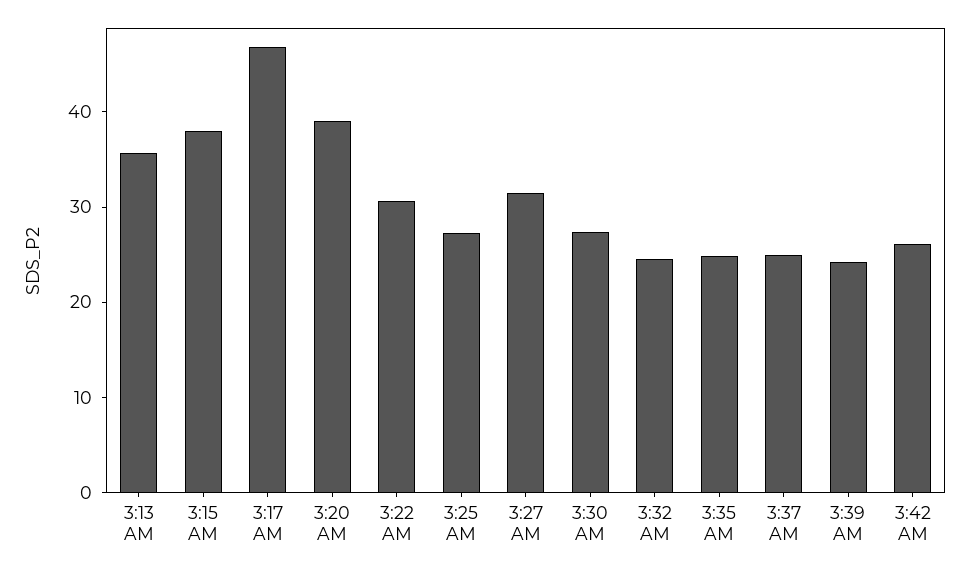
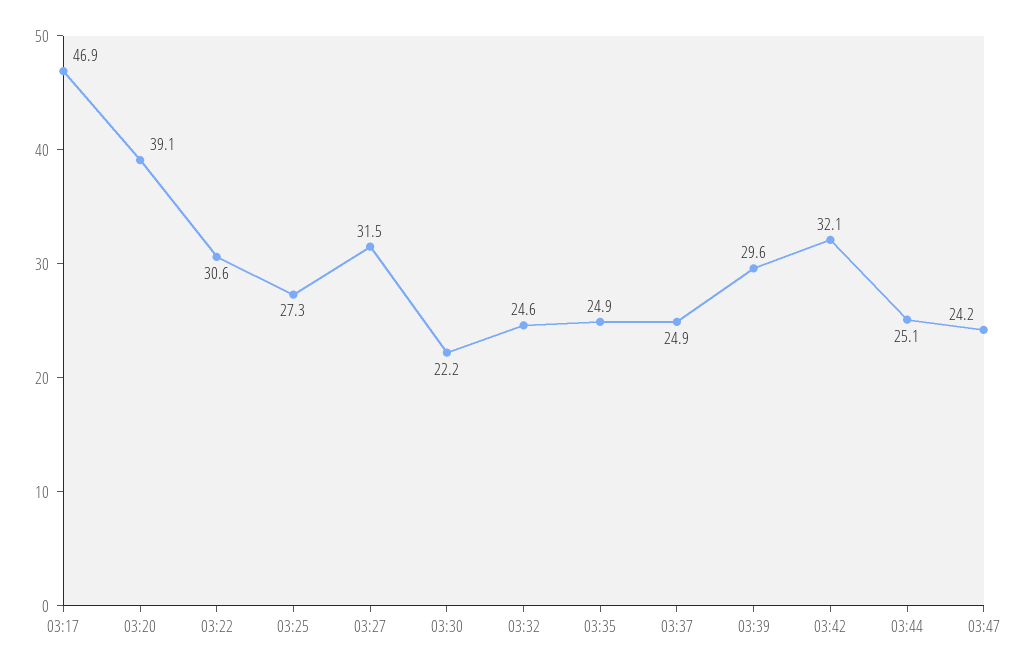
3:13 AM: 36 -> none
3:15 AM: 38 -> none
3:30 AM: 28 -> 22.2
3:39 AM: 24 -> 29.6
3:42 AM: 26 -> 32.1
03:44: none -> 25.1
03:47: none -> 24.2

